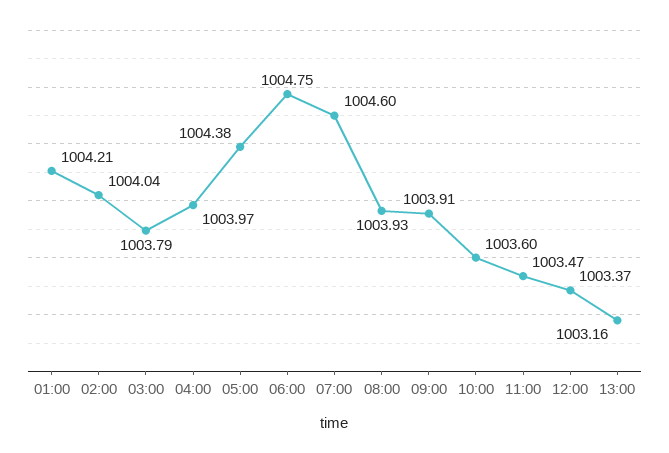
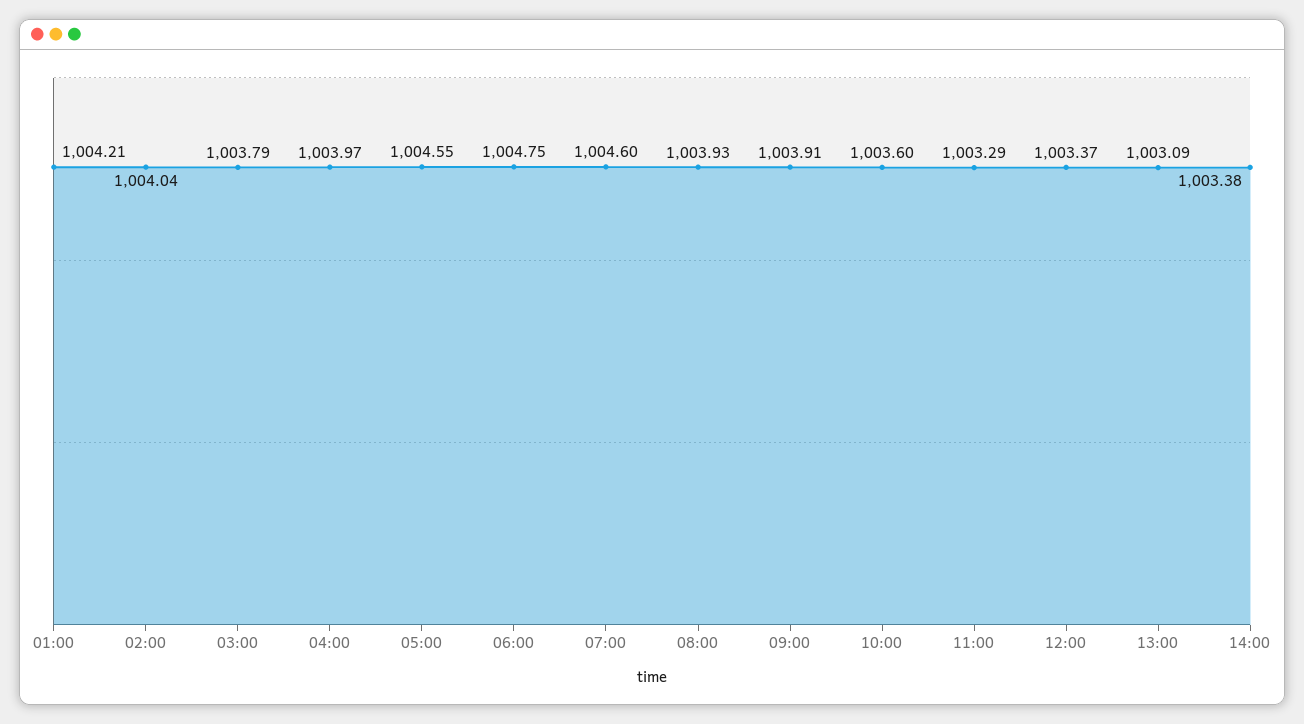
05:00: 1004.38 -> 1004.55
11:00: 1003.47 -> 1003.29
13:00: 1003.16 -> 1003.09
14:00: none -> 1003.38

